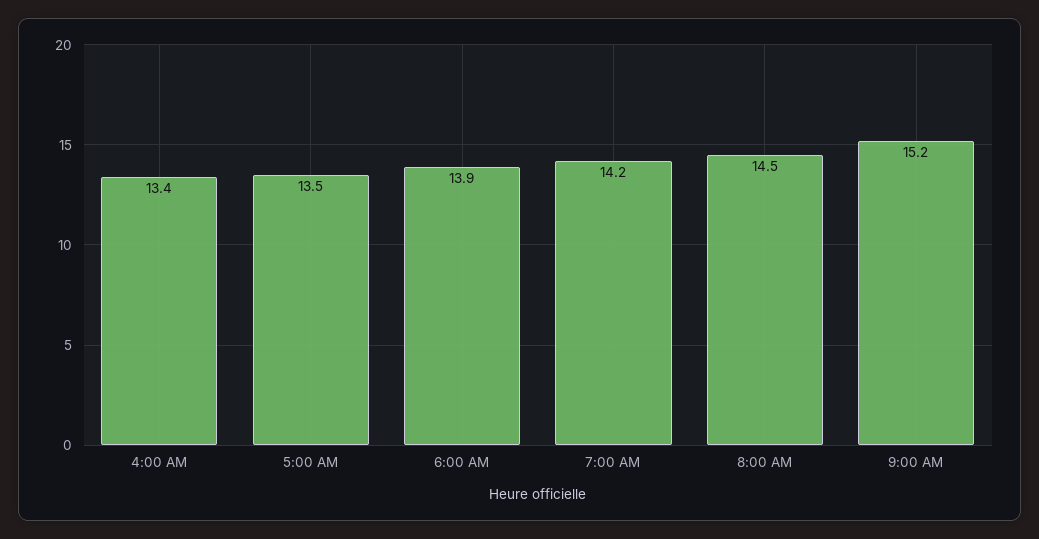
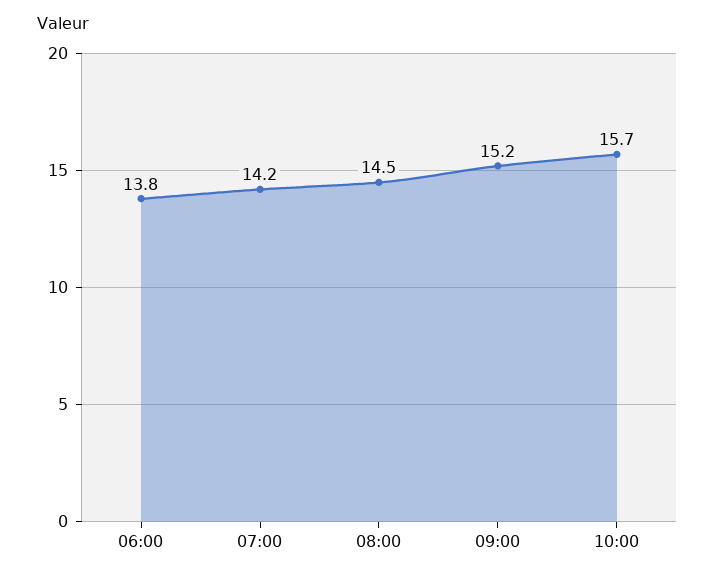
4:00 AM: 13.4 -> none
5:00 AM: 13.5 -> none
6:00 AM: 13.9 -> 13.8
10:00: none -> 15.7

